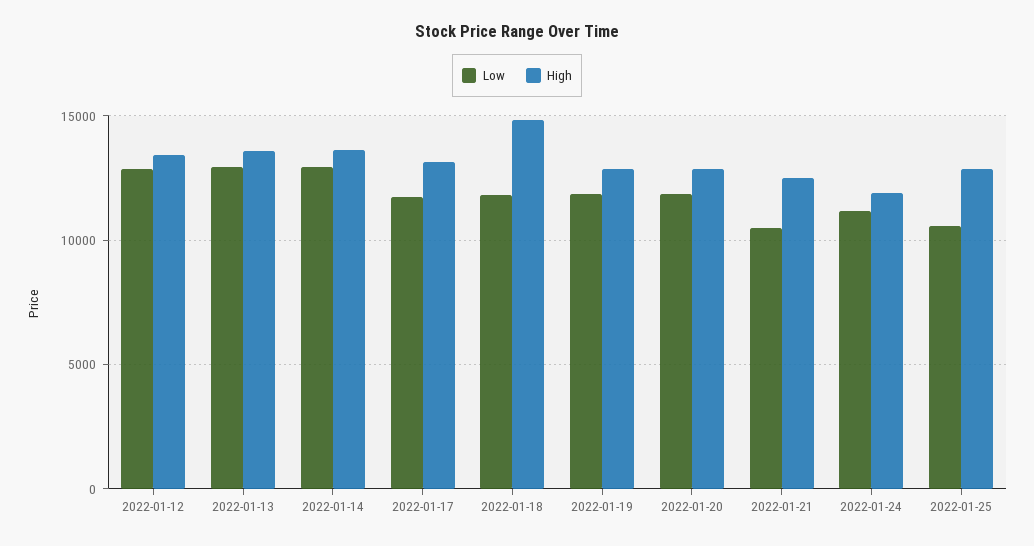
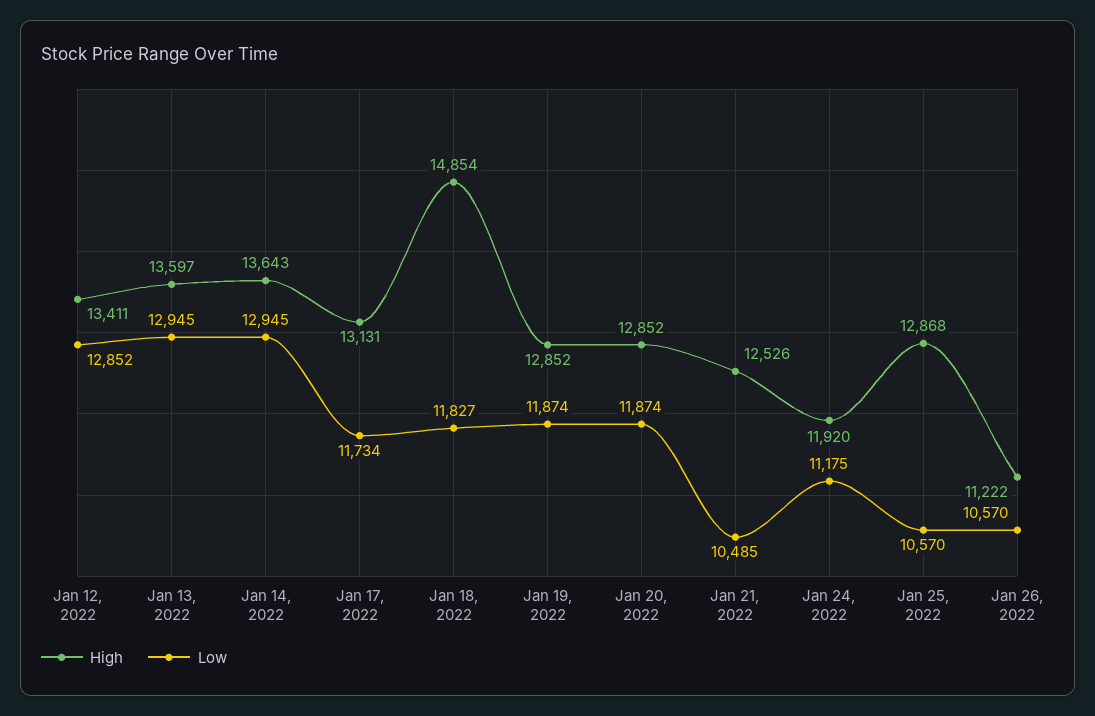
High, Jan 26, 2022: none -> 11222
Low, Jan 26, 2022: none -> 10570

